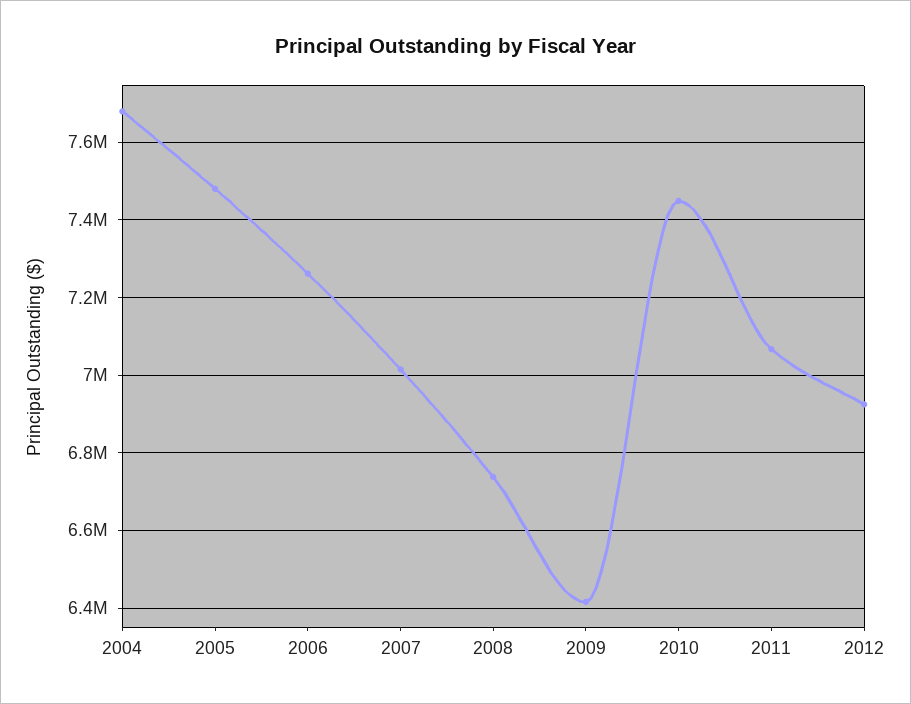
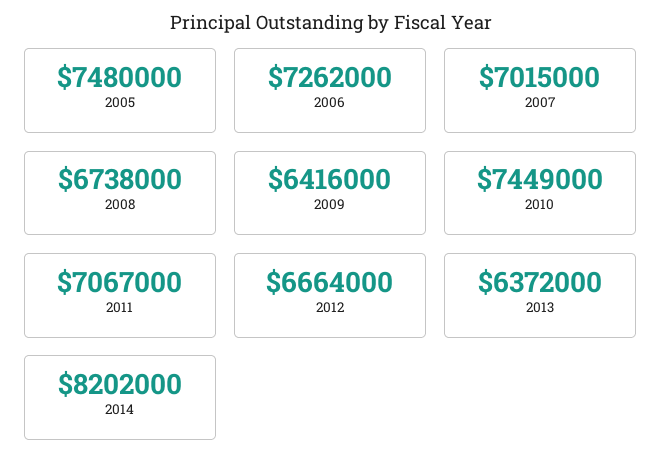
2004: 7680000 -> none
2012: 6920000 -> 6664000
2013: none -> 6372000
2014: none -> 8202000

